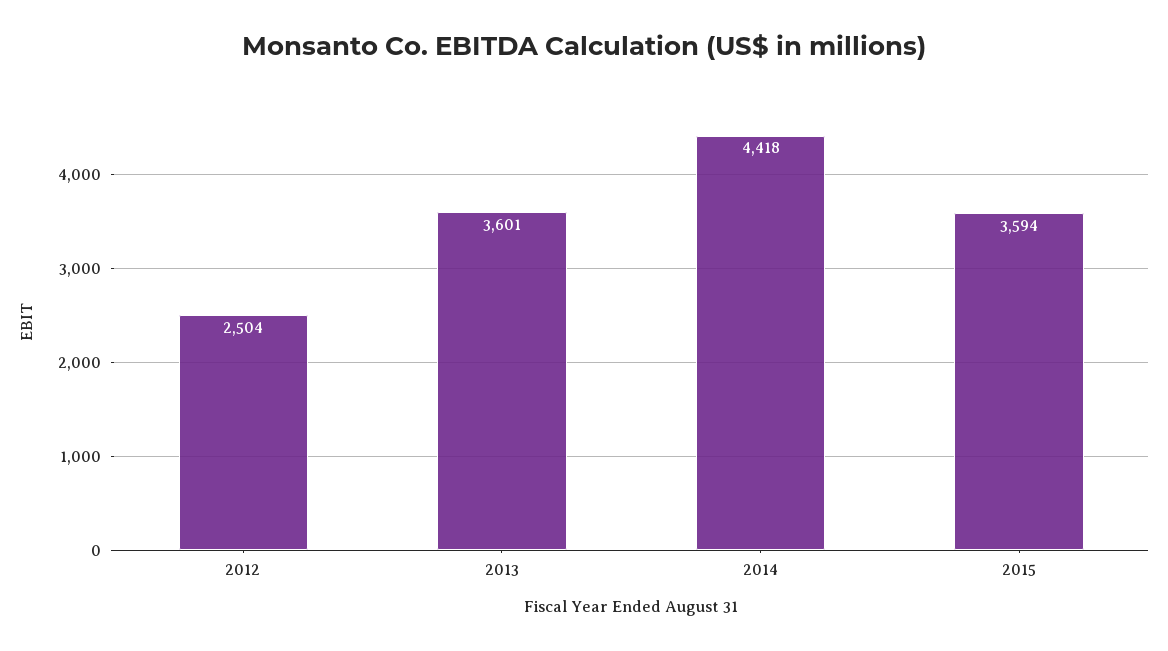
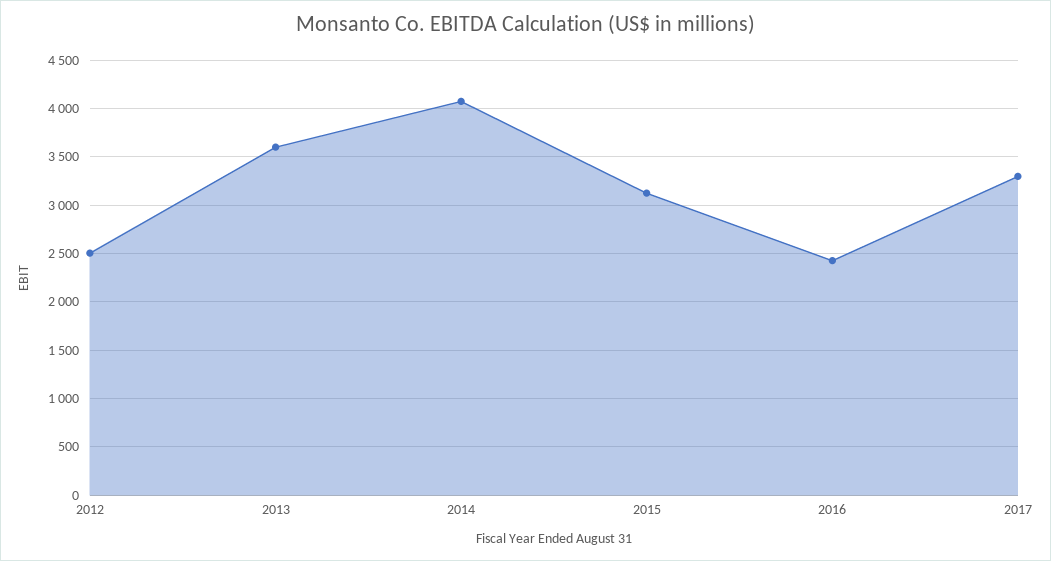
2014: 4418 -> 4100
2015: 3594 -> 3100
2016: none -> 2400
2017: none -> 3300

